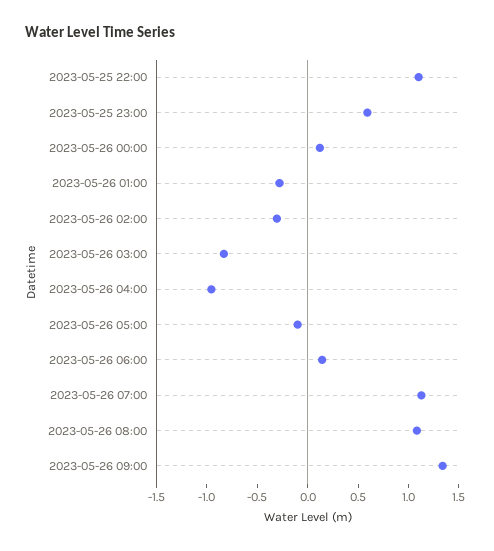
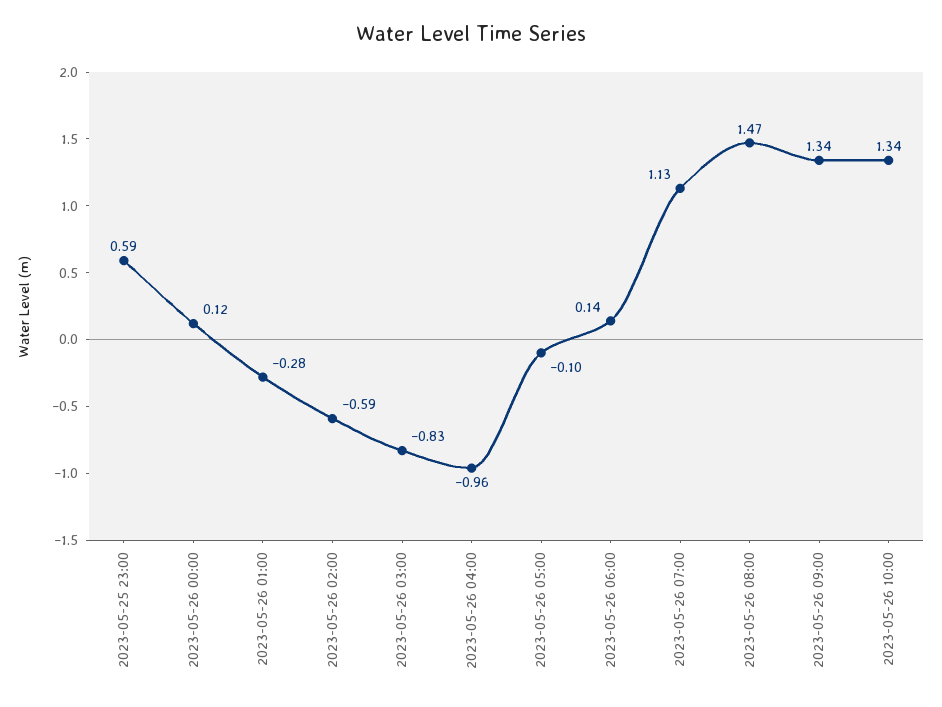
2023-05-25 22:00: 1.1 -> none
2023-05-26 02:00: -0.3 -> -0.59
2023-05-26 08:00: 1.1 -> 1.47
2023-05-26 10:00: none -> 1.34

